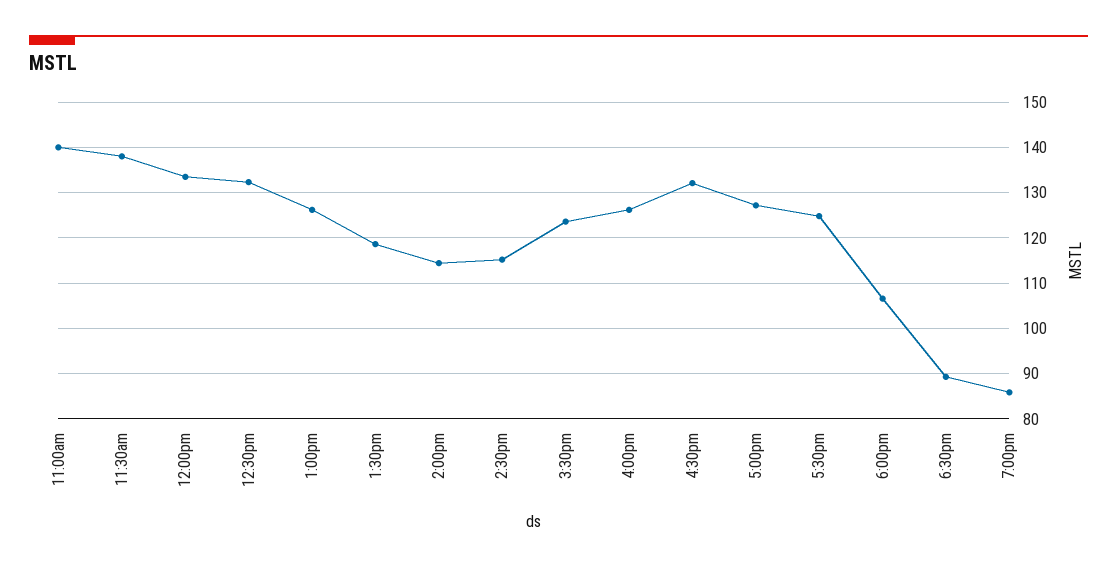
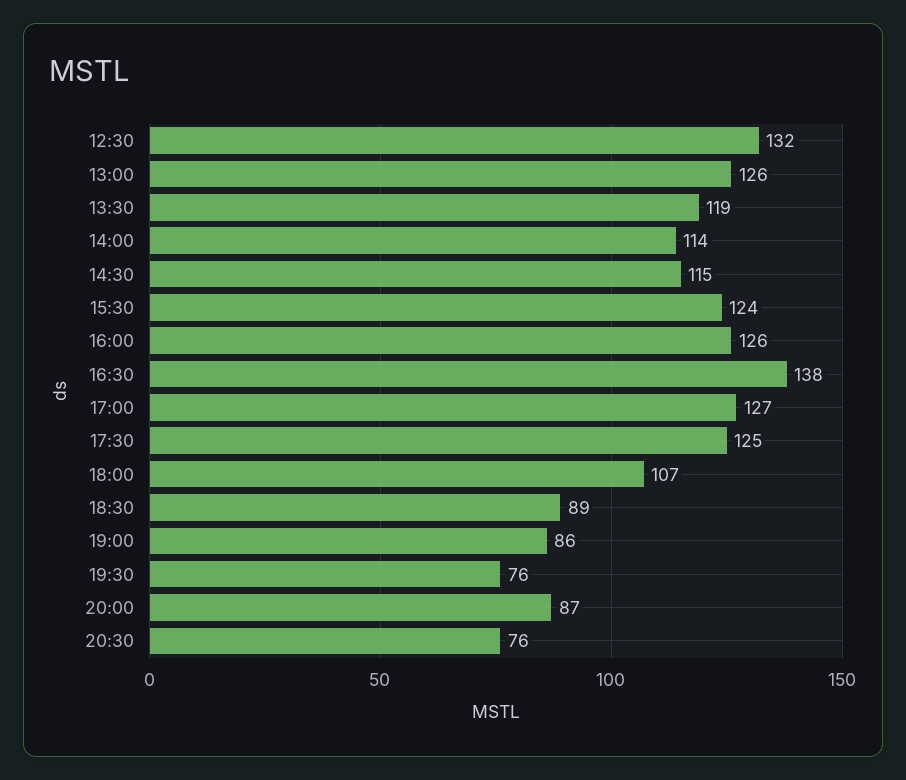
11:00am: 140 -> none
11:30am: 138 -> none
12:00pm: 134 -> none
4:30pm: 132 -> 138
19:30: none -> 76
20:00: none -> 87
20:30: none -> 76

